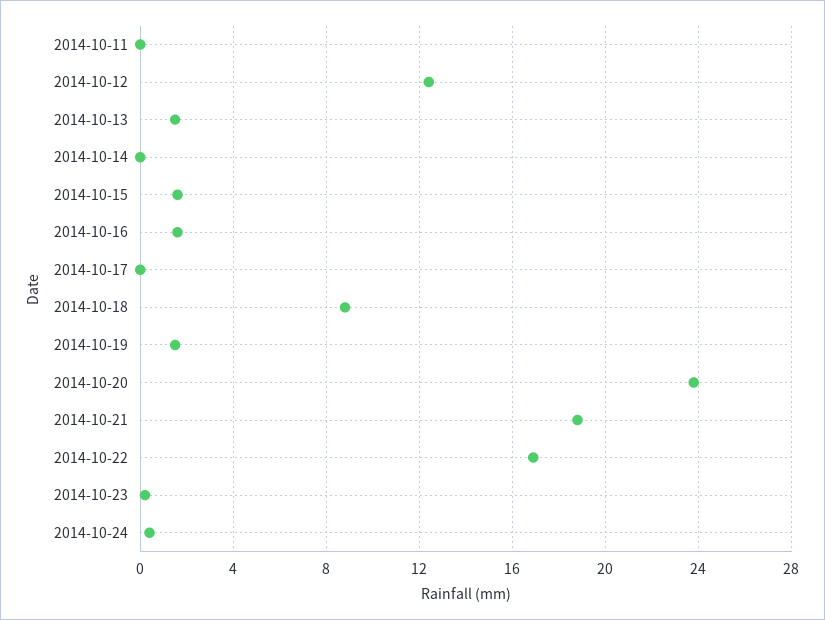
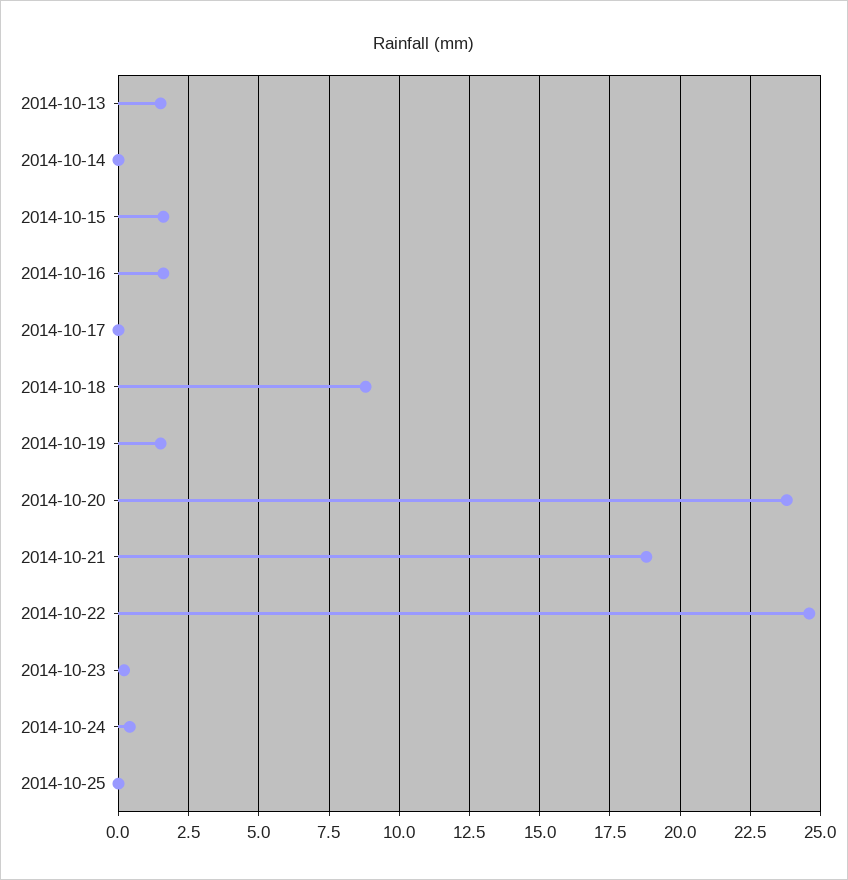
2014-10-11: 0 -> none
2014-10-12: 12.5 -> none
2014-10-22: 17 -> 24.5
2014-10-25: none -> 0

